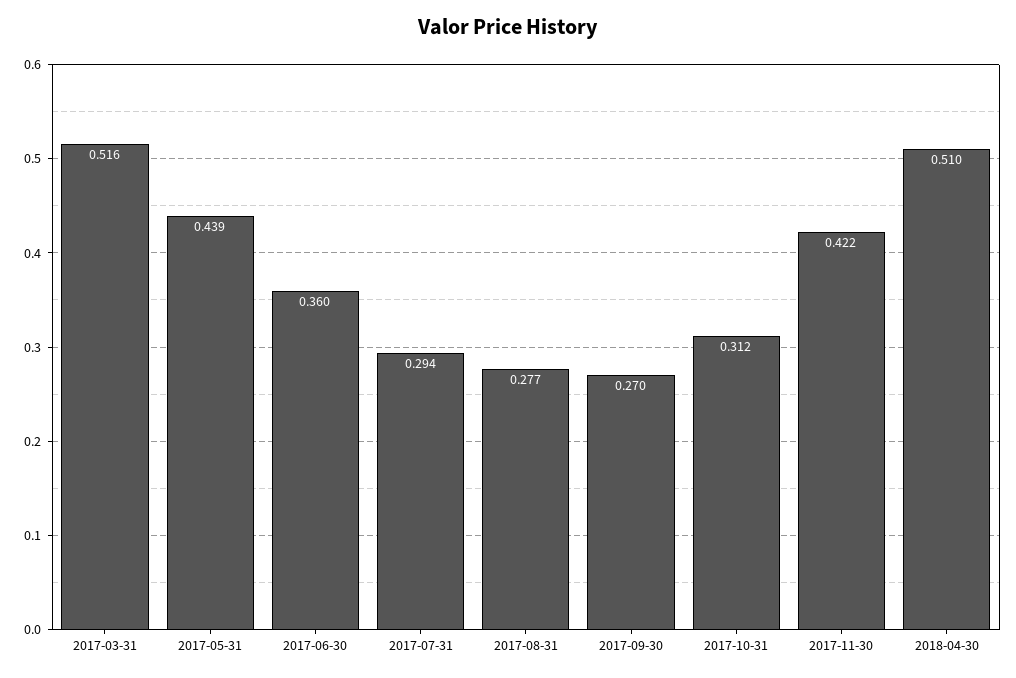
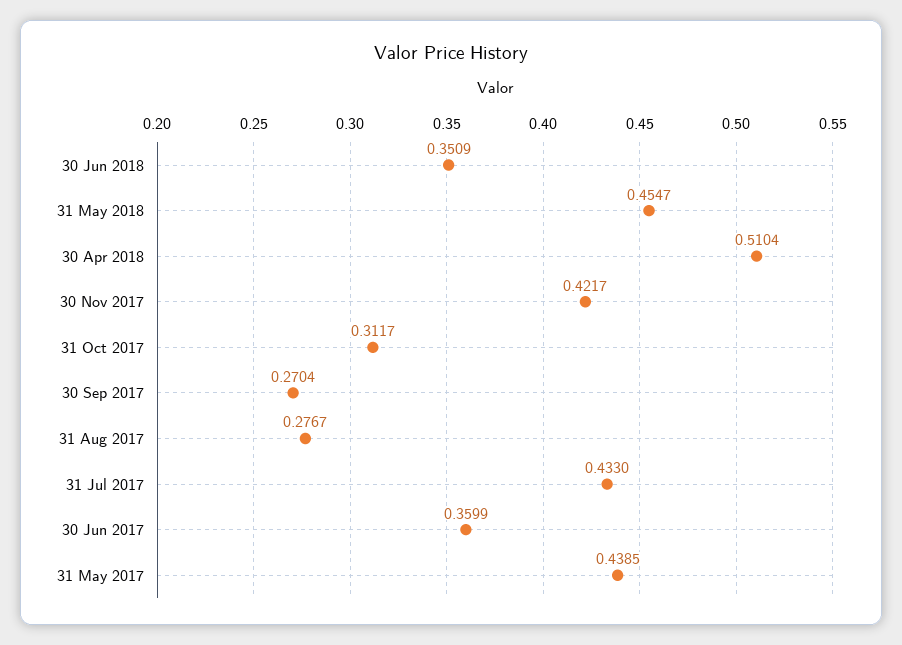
2017-03-31: 0.516 -> none
2017-07-31: 0.294 -> 0.433
30 Jun 2018: none -> 0.3509
31 May 2018: none -> 0.4547

